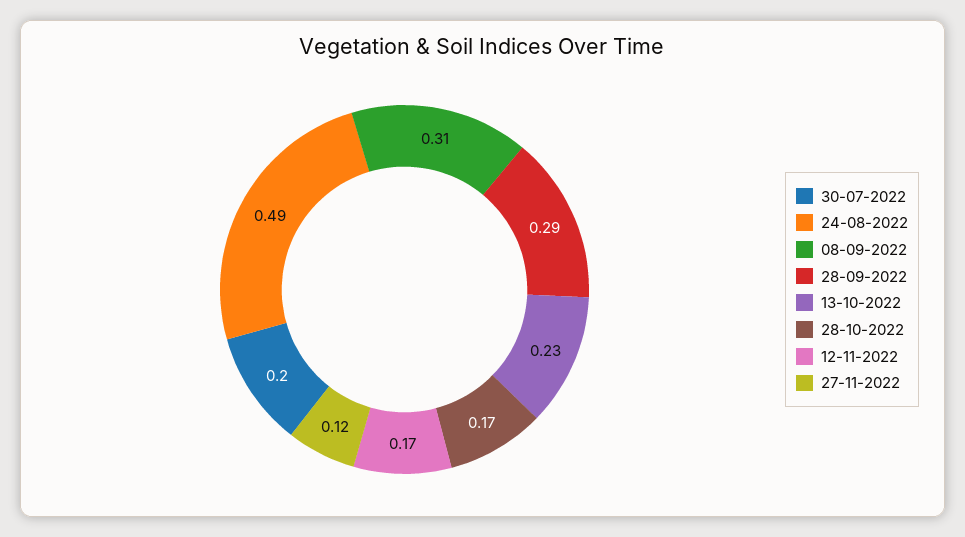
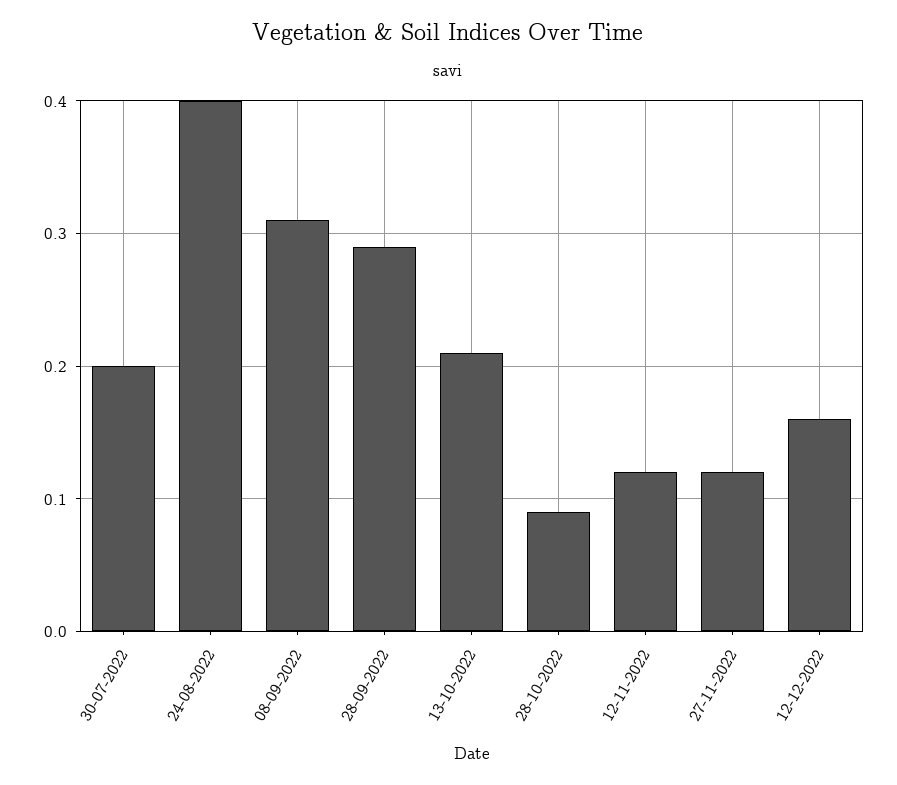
24-08-2022: 0.49 -> 0.4
13-10-2022: 0.23 -> 0.21
28-10-2022: 0.17 -> 0.09
12-11-2022: 0.17 -> 0.12
12-12-2022: none -> 0.16

